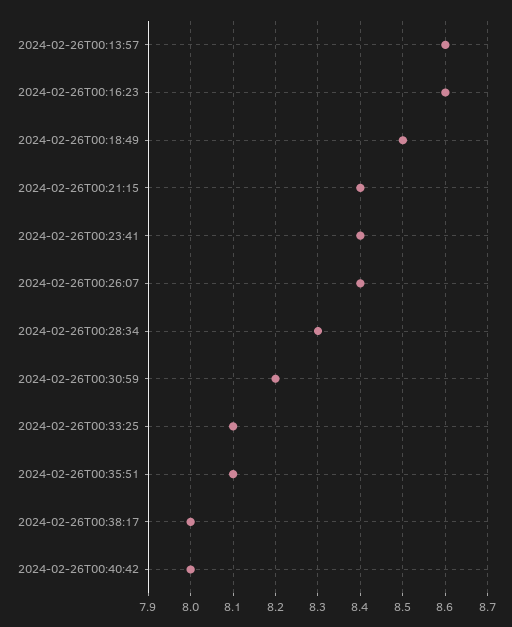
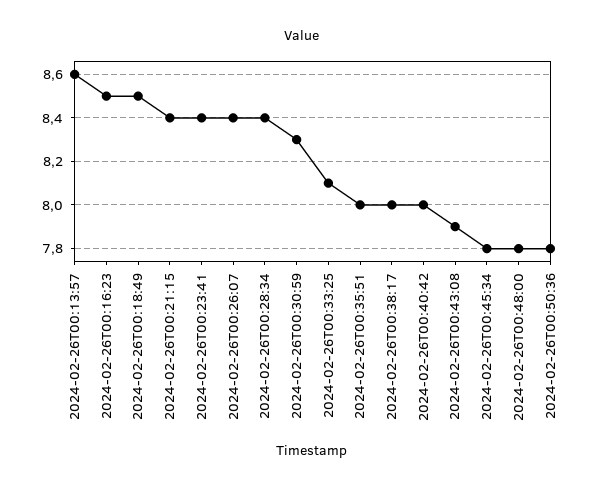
2024-02-26T00:16:23: 8.6 -> 8.5
2024-02-26T00:28:34: 8.3 -> 8.4
2024-02-26T00:30:59: 8.2 -> 8.3
2024-02-26T00:35:51: 8.1 -> 8
2024-02-26T00:43:08: none -> 7.9
2024-02-26T00:45:34: none -> 7.8
2024-02-26T00:48:00: none -> 7.8
2024-02-26T00:50:36: none -> 7.8

